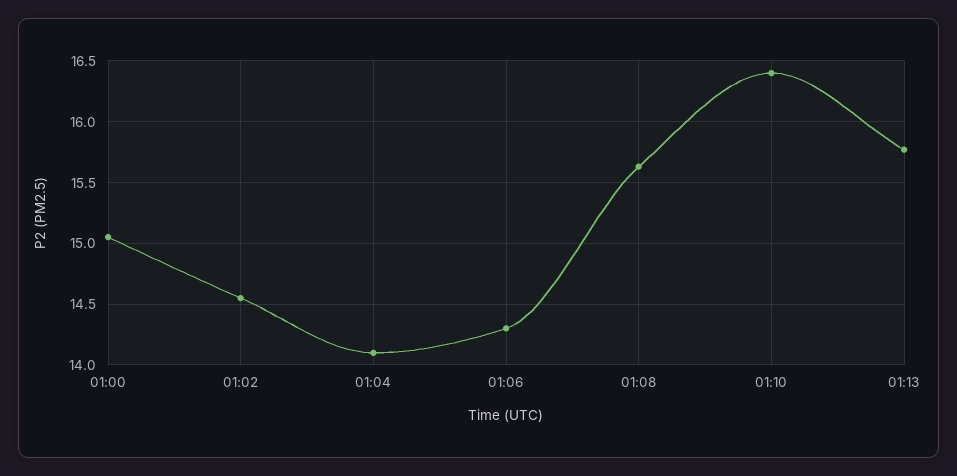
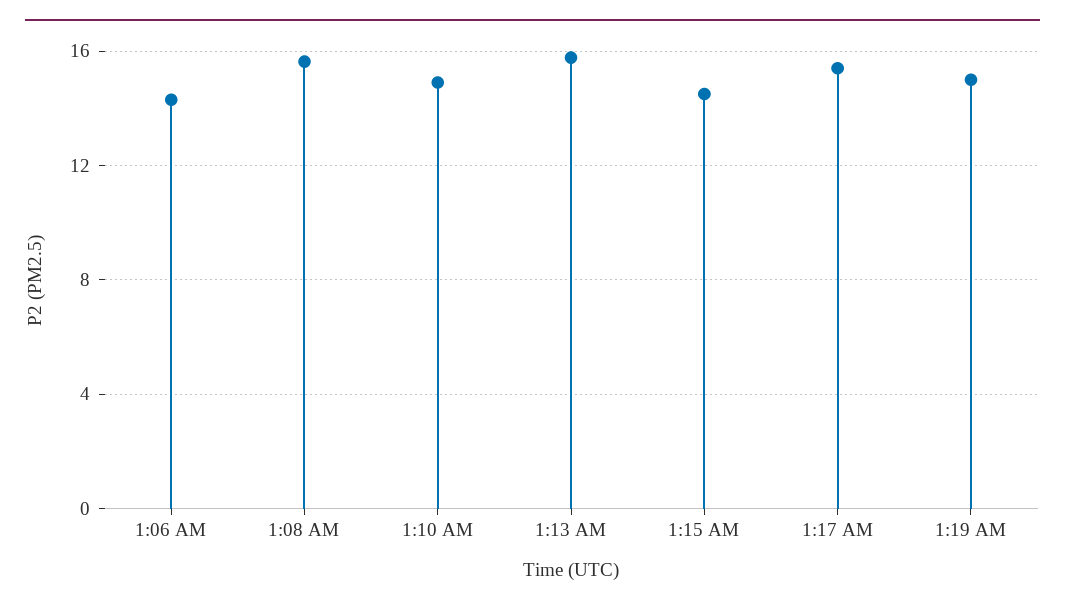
01:00: 15.05 -> none
01:02: 14.55 -> none
01:04: 14.1 -> none
01:10: 16.4 -> 15
1:15 AM: none -> 14.5
1:17 AM: none -> 15.5
1:19 AM: none -> 15

